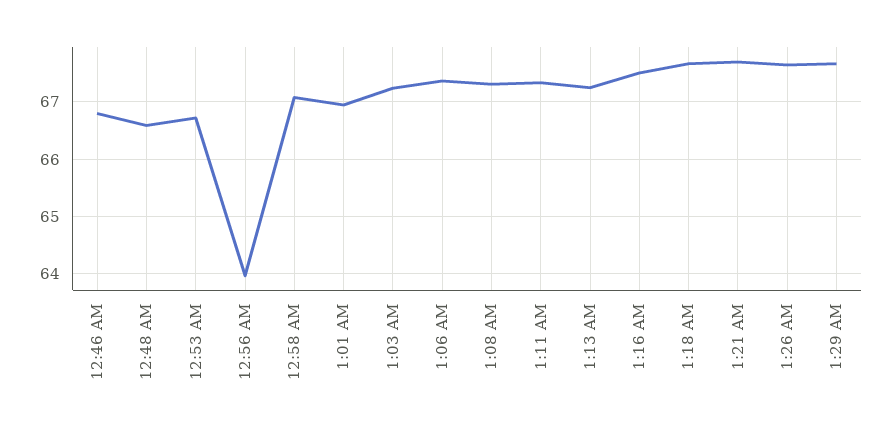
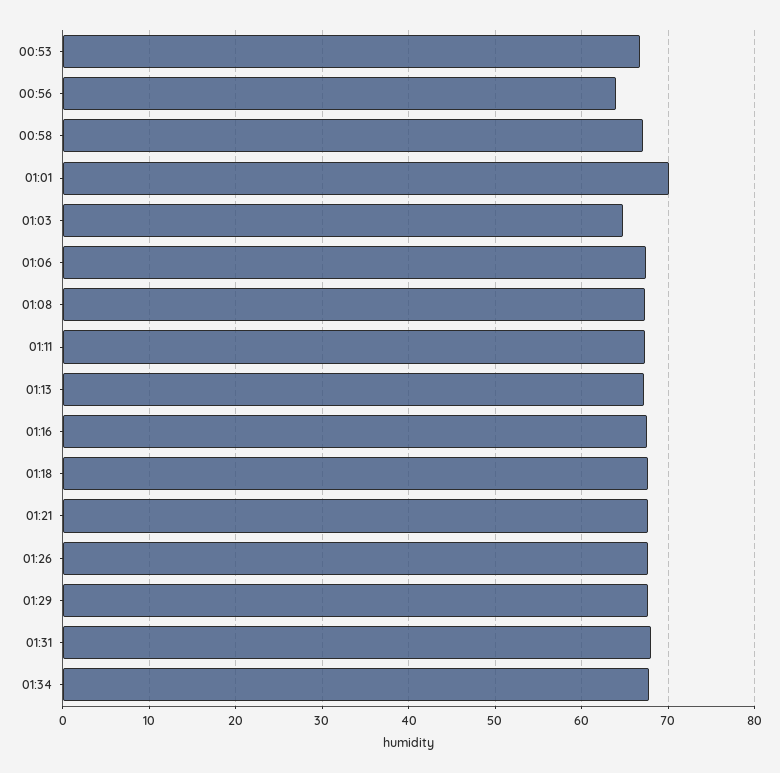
12:46 AM: 66.8 -> none
12:48 AM: 66.6 -> none
1:01 AM: 67 -> 70
1:03 AM: 67.2 -> 65
01:31: none -> 68
01:34: none -> 68

